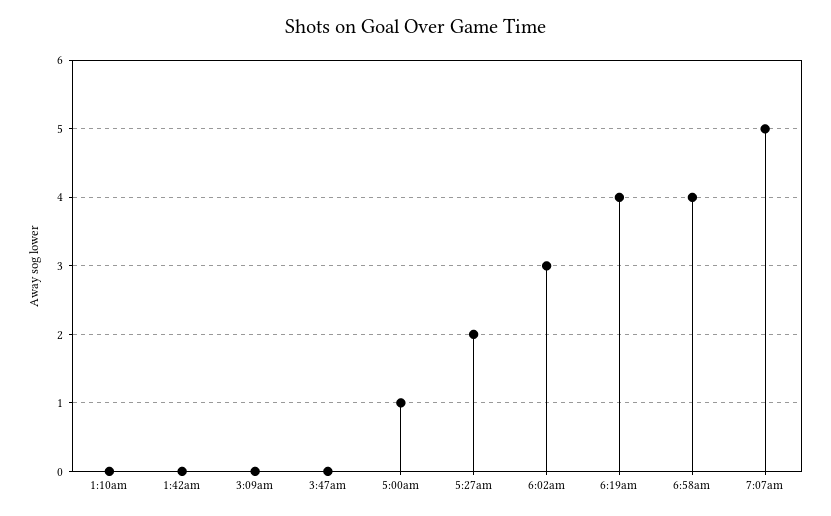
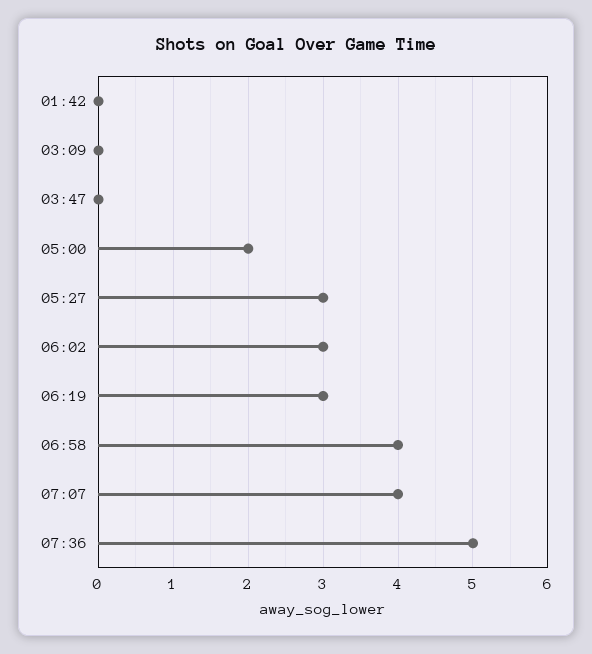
1:10am: 0 -> none
5:00am: 1 -> 2
5:27am: 2 -> 3
6:19am: 4 -> 3
7:07am: 5 -> 4
07:36: none -> 5

